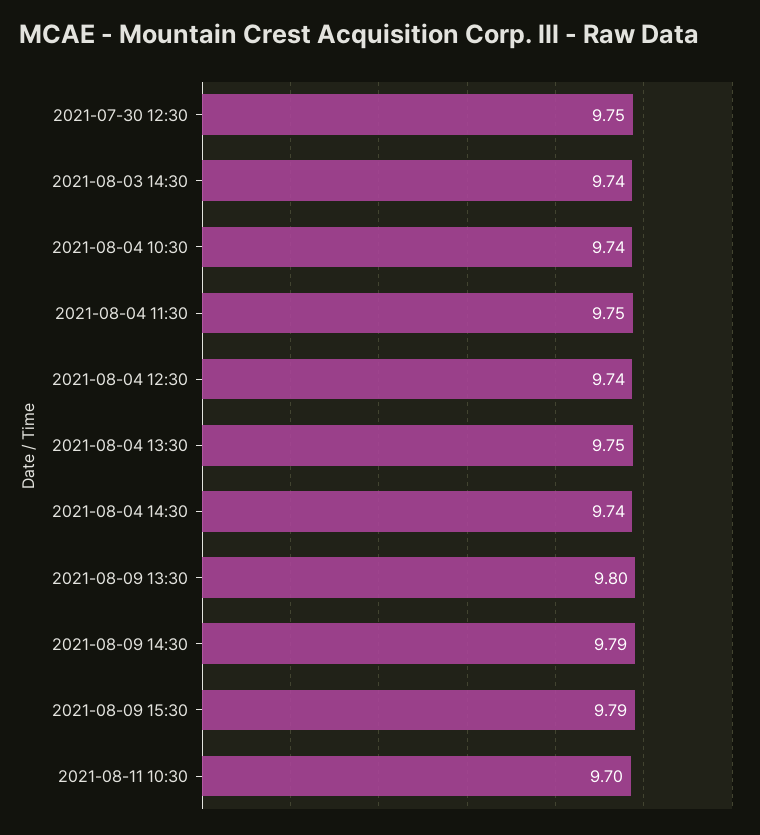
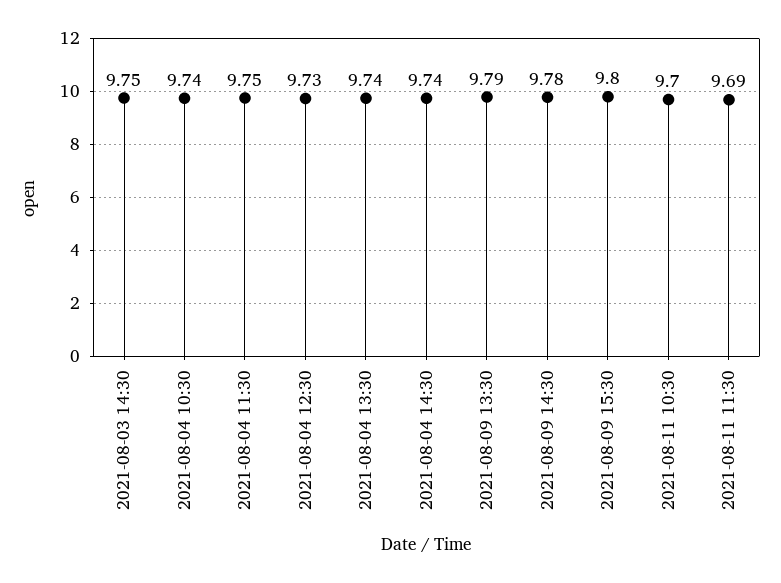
2021-07-30 12:30: 9.75 -> none
2021-08-03 14:30: 9.74 -> 9.75
2021-08-04 12:30: 9.74 -> 9.73
2021-08-04 13:30: 9.75 -> 9.74
2021-08-09 13:30: 9.8 -> 9.79
2021-08-09 14:30: 9.79 -> 9.78
2021-08-09 15:30: 9.79 -> 9.8
2021-08-11 11:30: none -> 9.69

